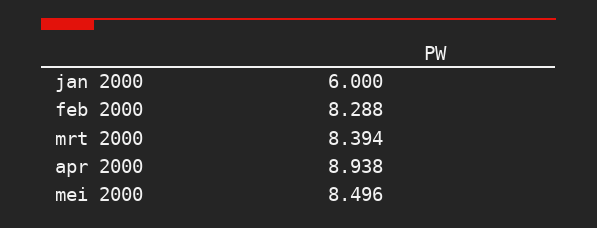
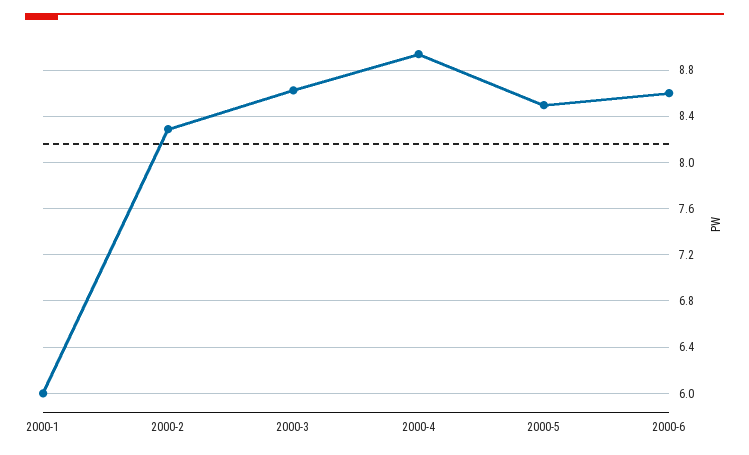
mrt 2000: 8.394 -> 8.6
2000-6: none -> 8.6

